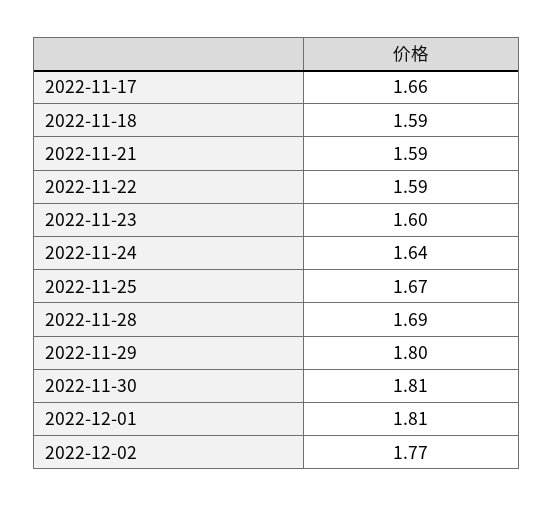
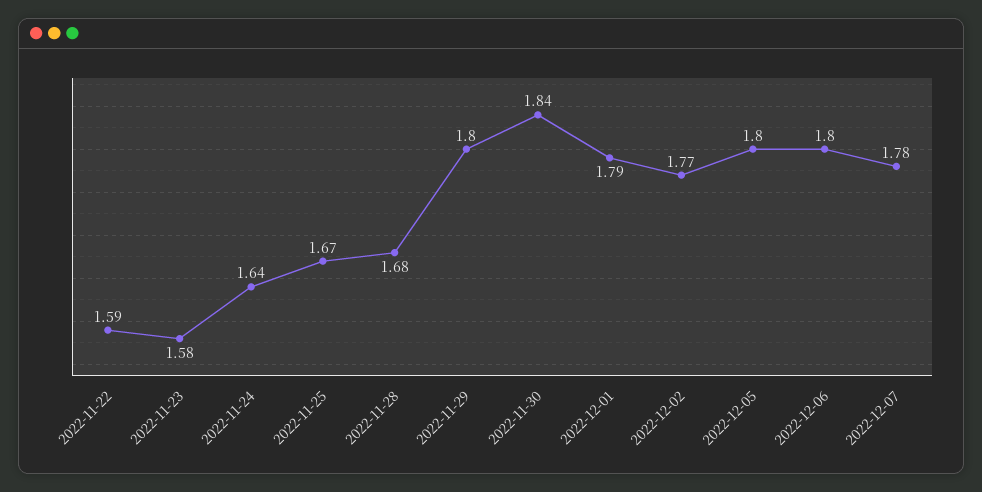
2022-11-17: 1.66 -> none
2022-11-18: 1.59 -> none
2022-11-21: 1.59 -> none
2022-11-23: 1.6 -> 1.58
2022-11-28: 1.69 -> 1.68
2022-11-30: 1.81 -> 1.84
2022-12-01: 1.81 -> 1.79
2022-12-05: none -> 1.8
2022-12-06: none -> 1.8
2022-12-07: none -> 1.78

